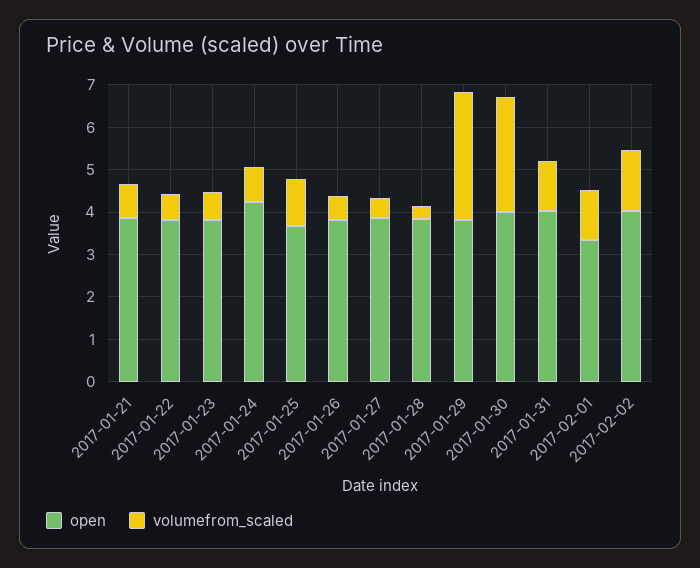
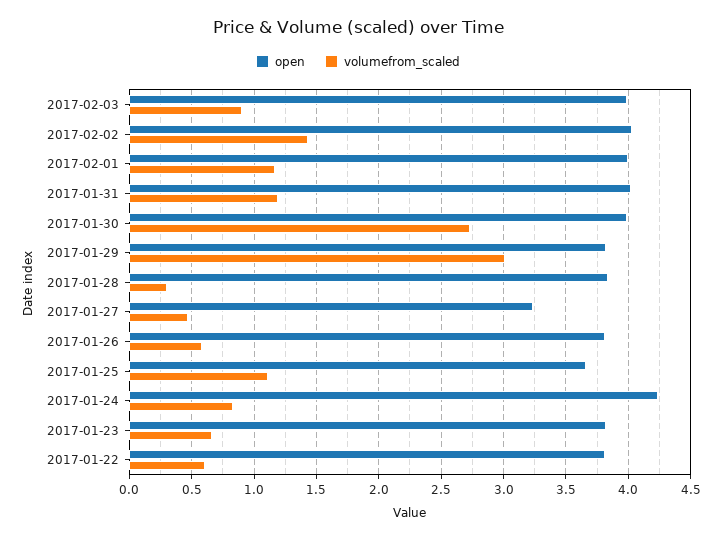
open, 2017-01-21: 3.8 -> none
volumefrom_scaled, 2017-01-21: 0.8 -> none
open, 2017-01-27: 3.8 -> 3.25
open, 2017-02-01: 3.4 -> 4
open, 2017-02-03: none -> 4
volumefrom_scaled, 2017-02-03: none -> 0.9

